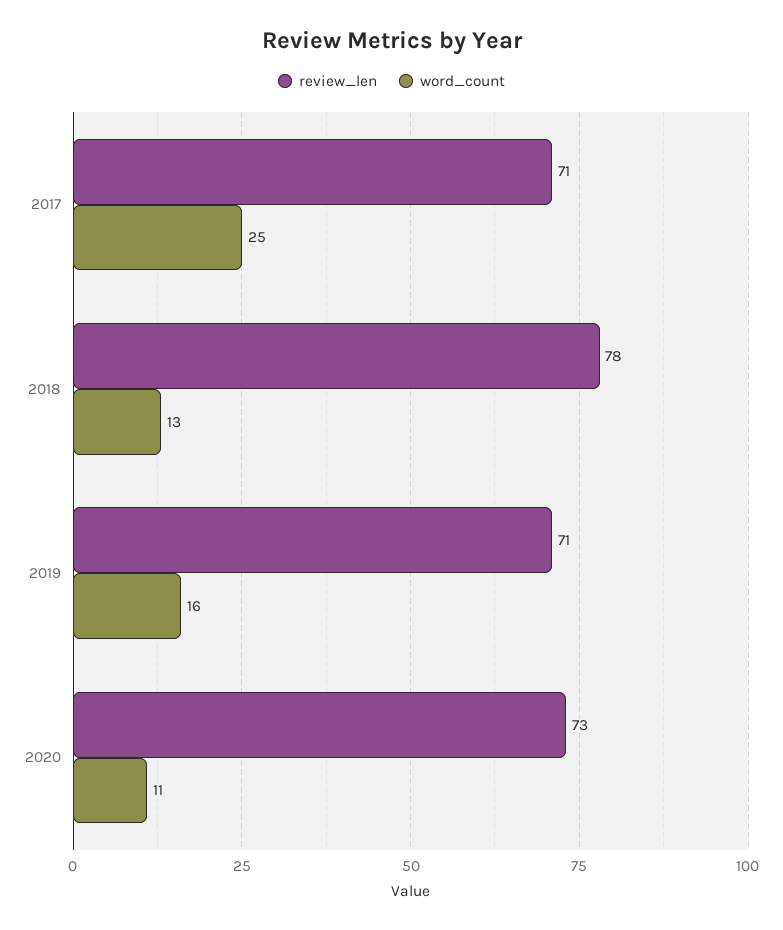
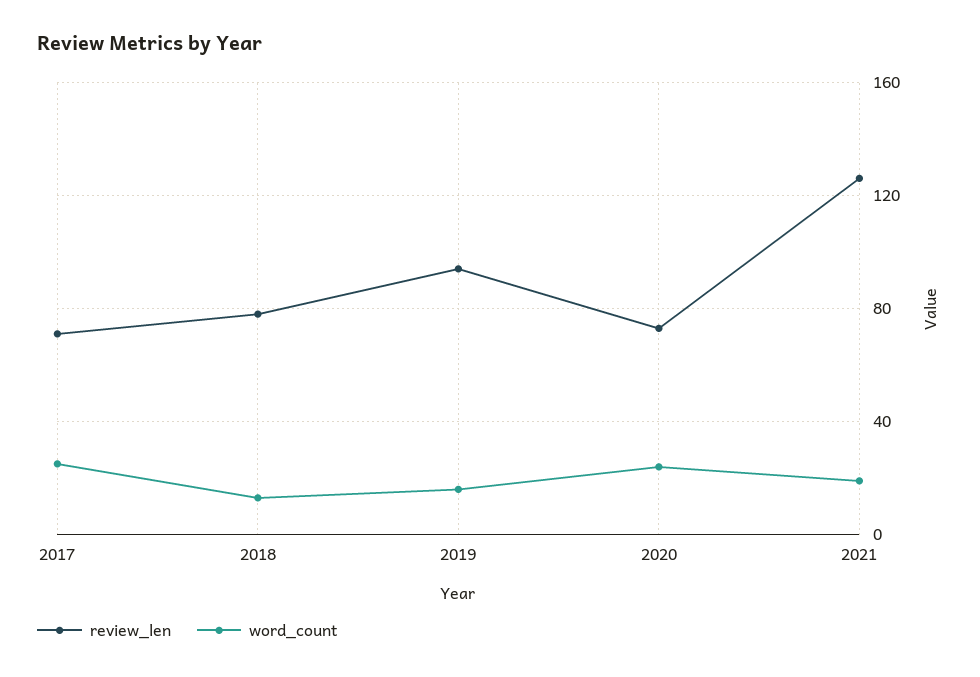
review_len, 2019: 71 -> 95
word_count, 2020: 11 -> 25
review_len, 2021: none -> 125
word_count, 2021: none -> 20

